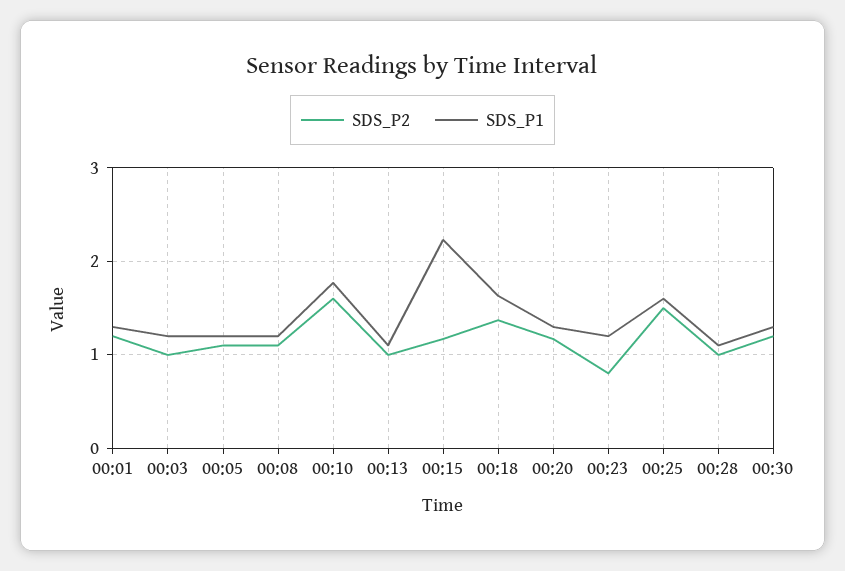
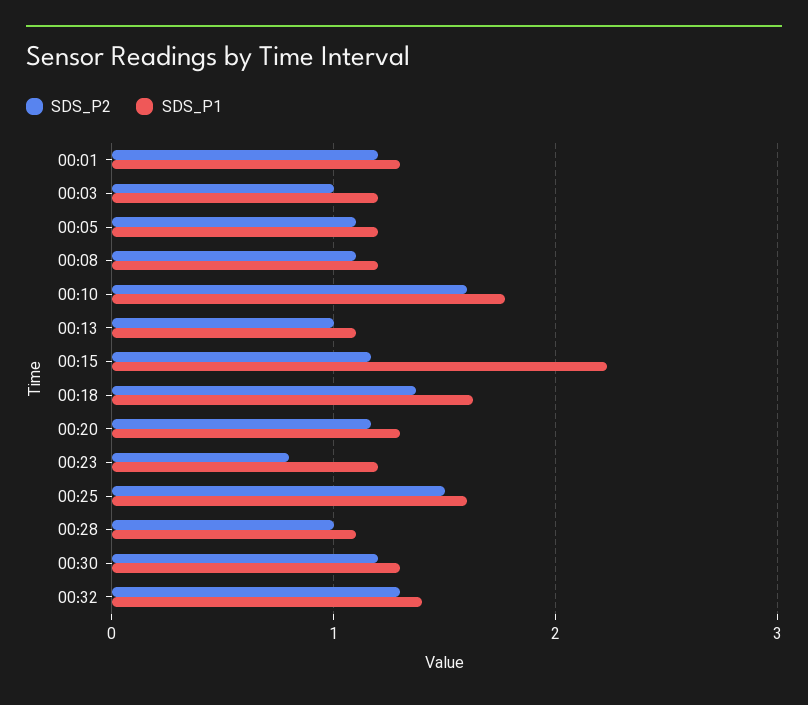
SDS_P2, 00:32: none -> 1.3
SDS_P1, 00:32: none -> 1.4

